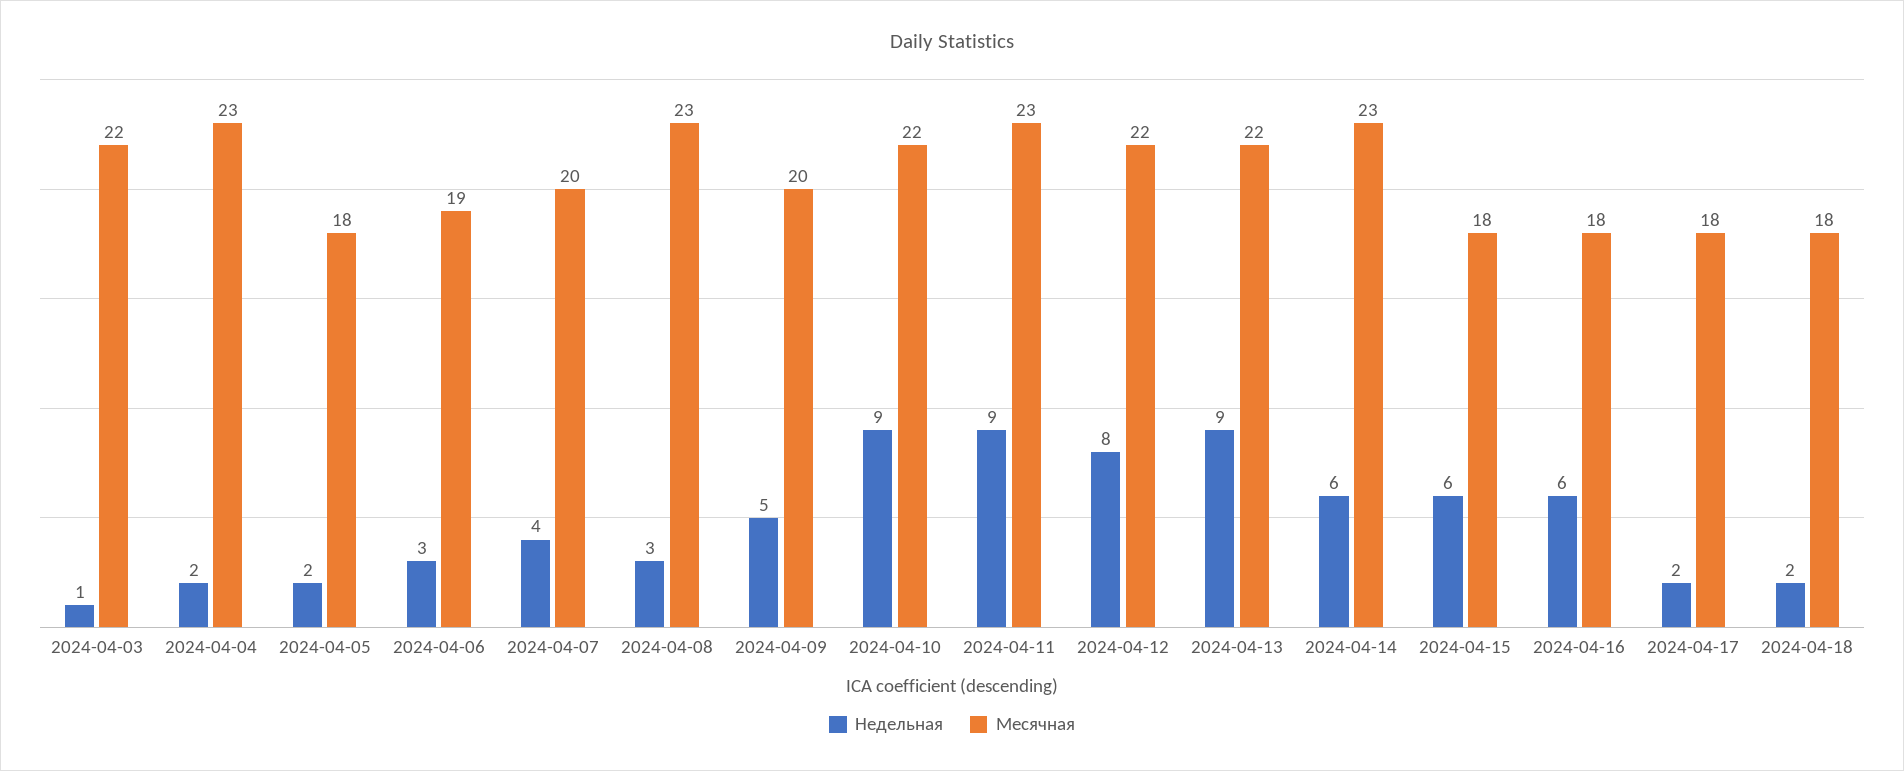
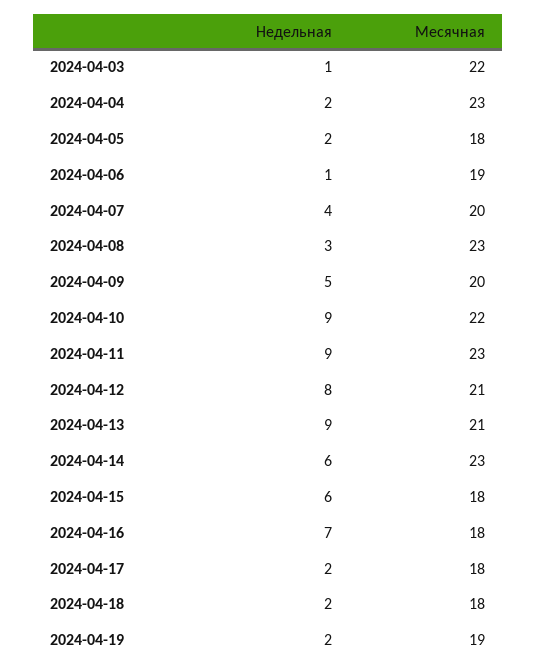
Недельная, 2024-04-06: 3 -> 1
Месячная, 2024-04-12: 22 -> 21
Месячная, 2024-04-13: 22 -> 21
Недельная, 2024-04-16: 6 -> 7
Недельная, 2024-04-19: none -> 2
Месячная, 2024-04-19: none -> 19

